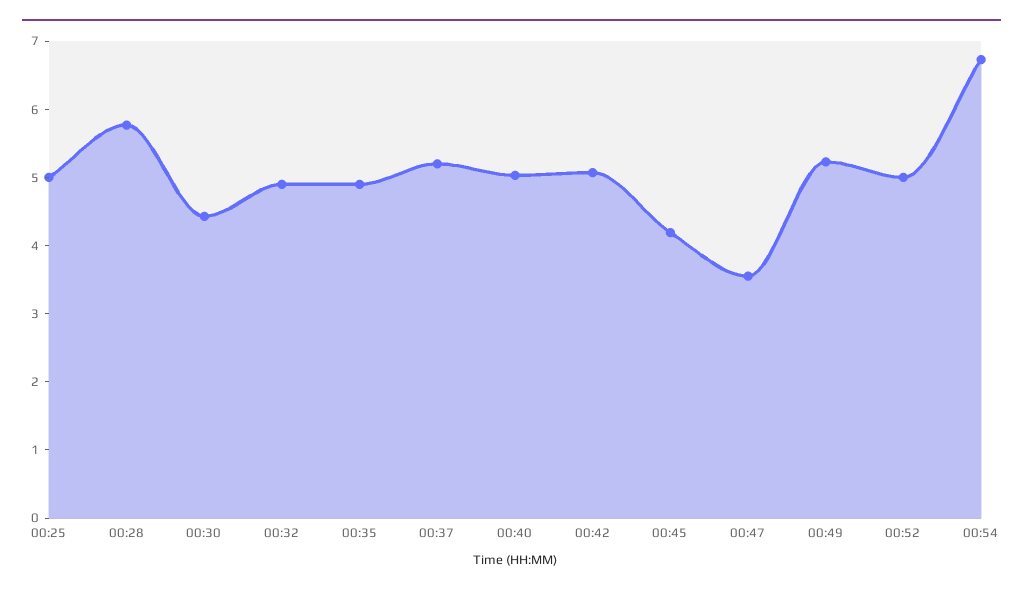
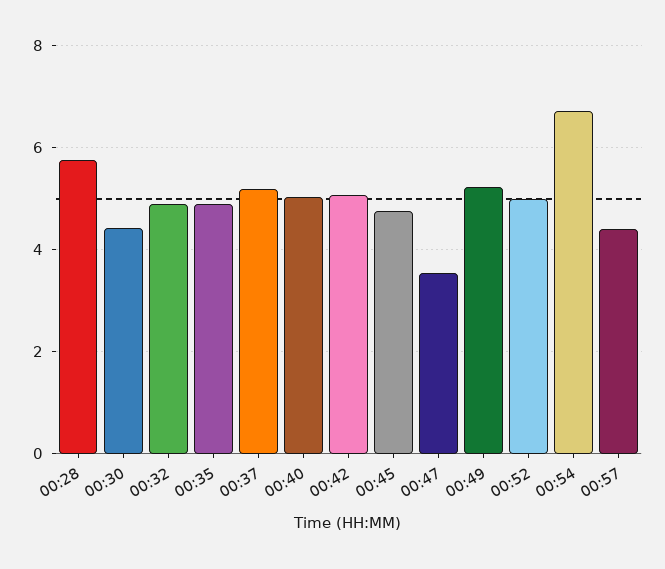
00:25: 5 -> none
00:45: 4.2 -> 4.8
00:57: none -> 4.4

